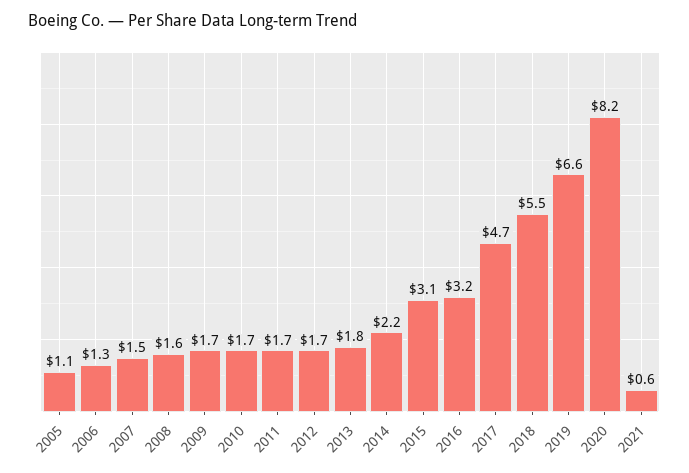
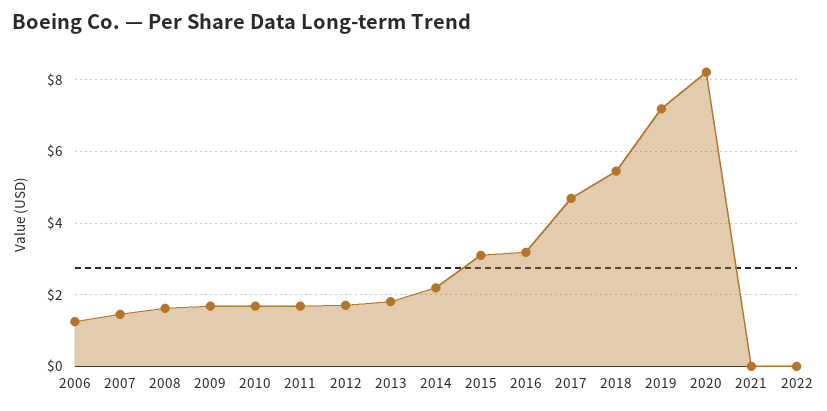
2005: 1.1 -> none
2019: 6.6 -> 7.2
2021: 0.6 -> 0
2022: none -> 0

